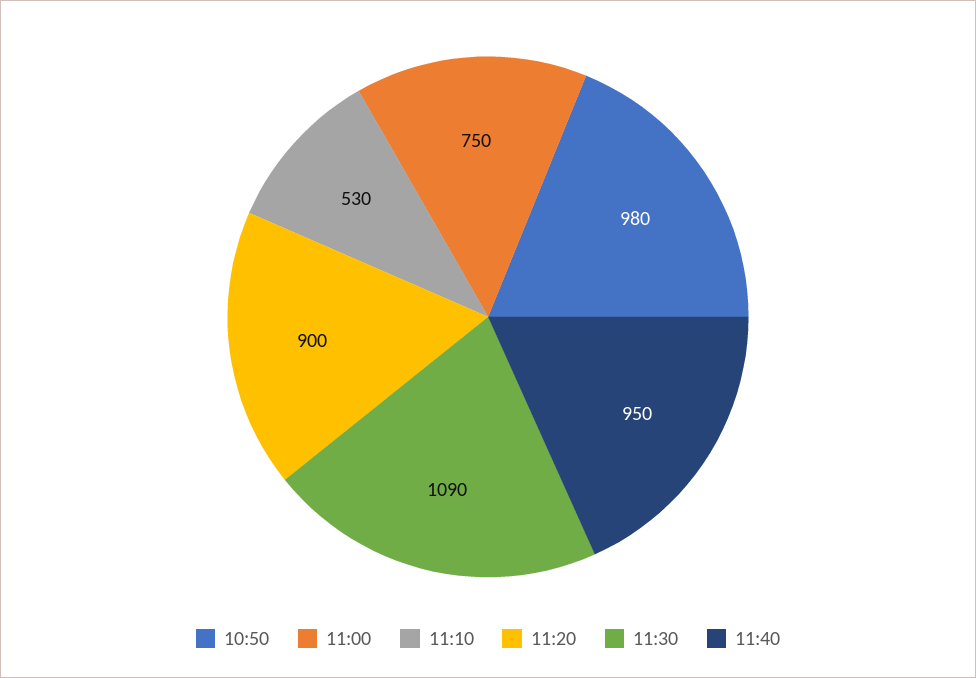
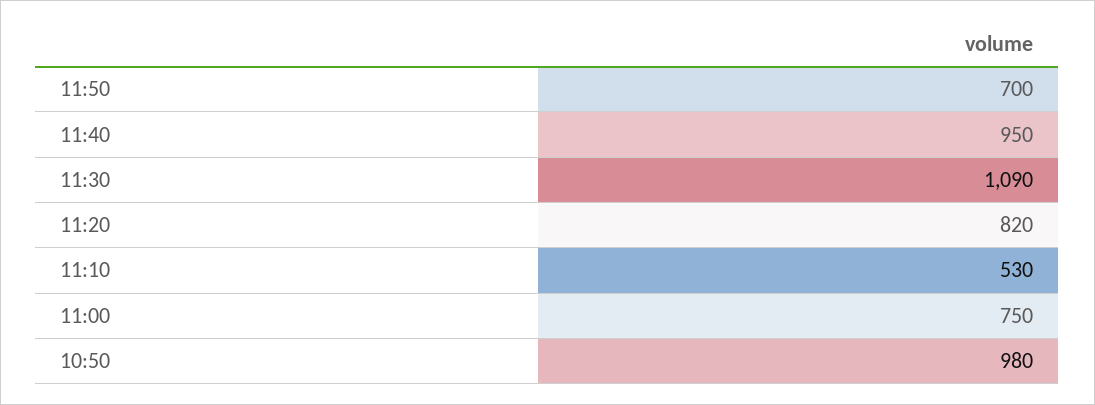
11:20: 900 -> 820
11:50: none -> 700

